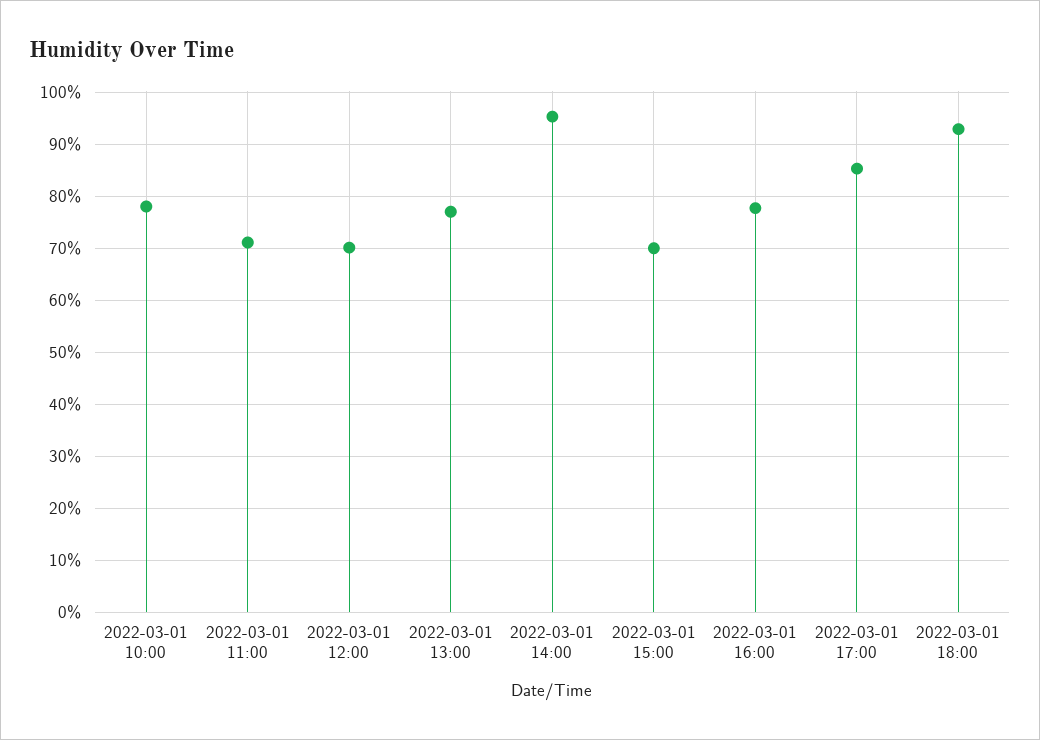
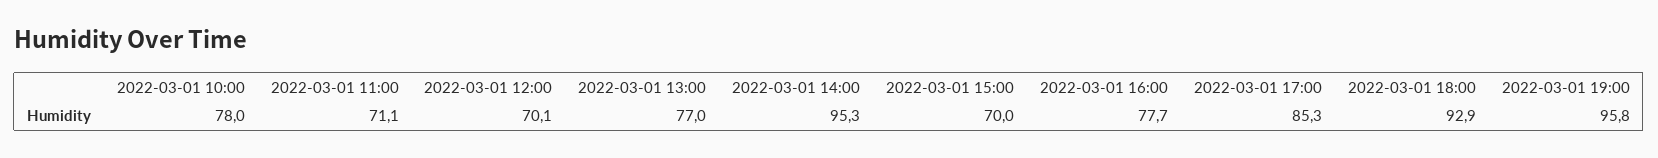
2022-03-01 19:00: none -> 95.8

